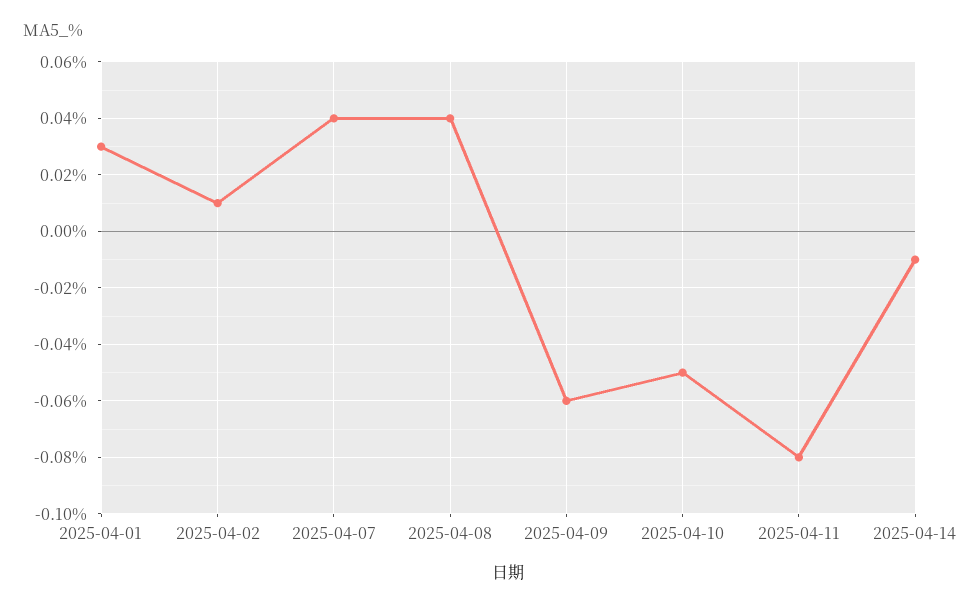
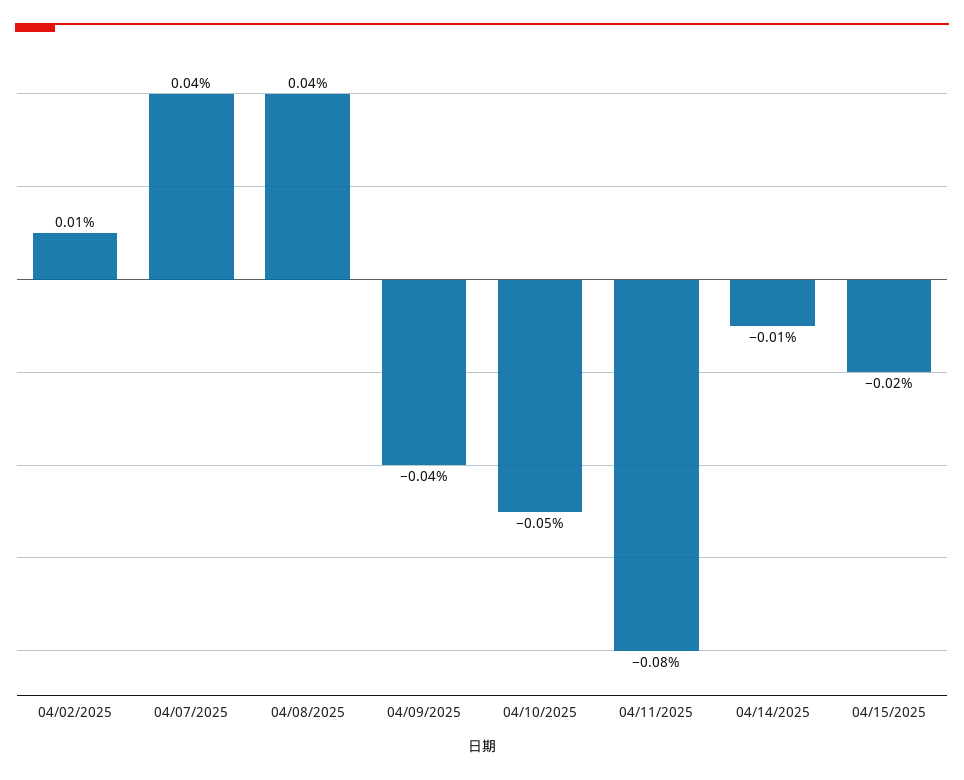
2025-04-01: 0.03 -> none
2025-04-09: -0.06 -> -0.04
04/15/2025: none -> -0.02

